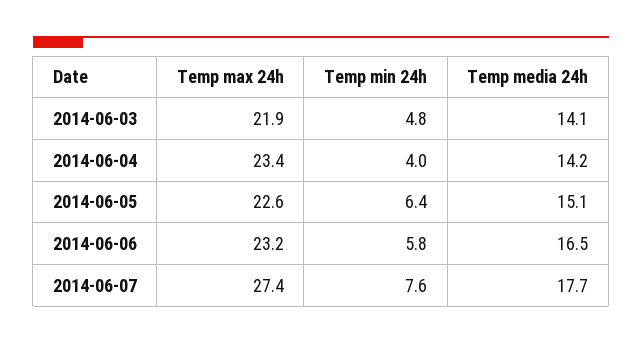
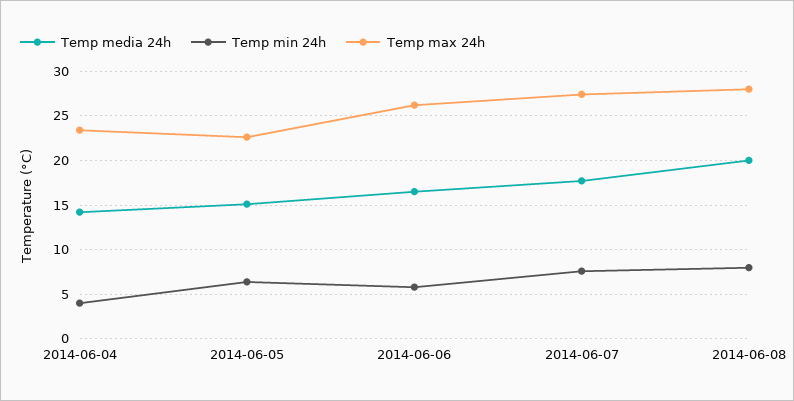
Temp max 24h, 2014-06-03: 21.9 -> none
Temp min 24h, 2014-06-03: 4.8 -> none
Temp media 24h, 2014-06-03: 14.1 -> none
Temp max 24h, 2014-06-06: 23.2 -> 26
Temp media 24h, 2014-06-08: none -> 20
Temp min 24h, 2014-06-08: none -> 8
Temp max 24h, 2014-06-08: none -> 28

